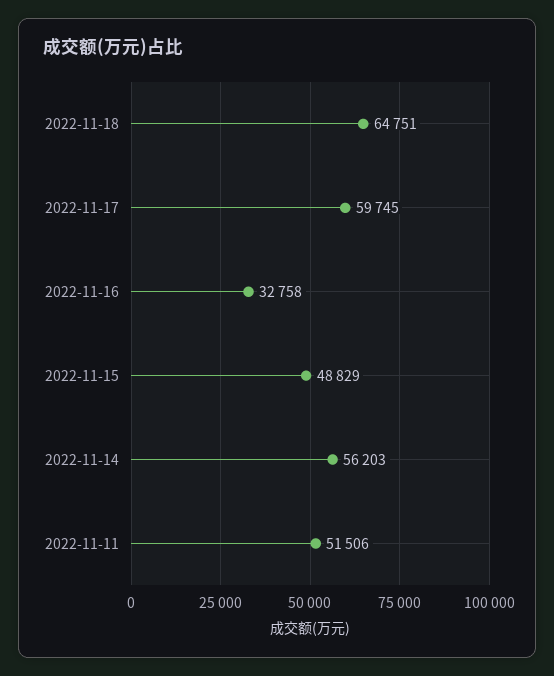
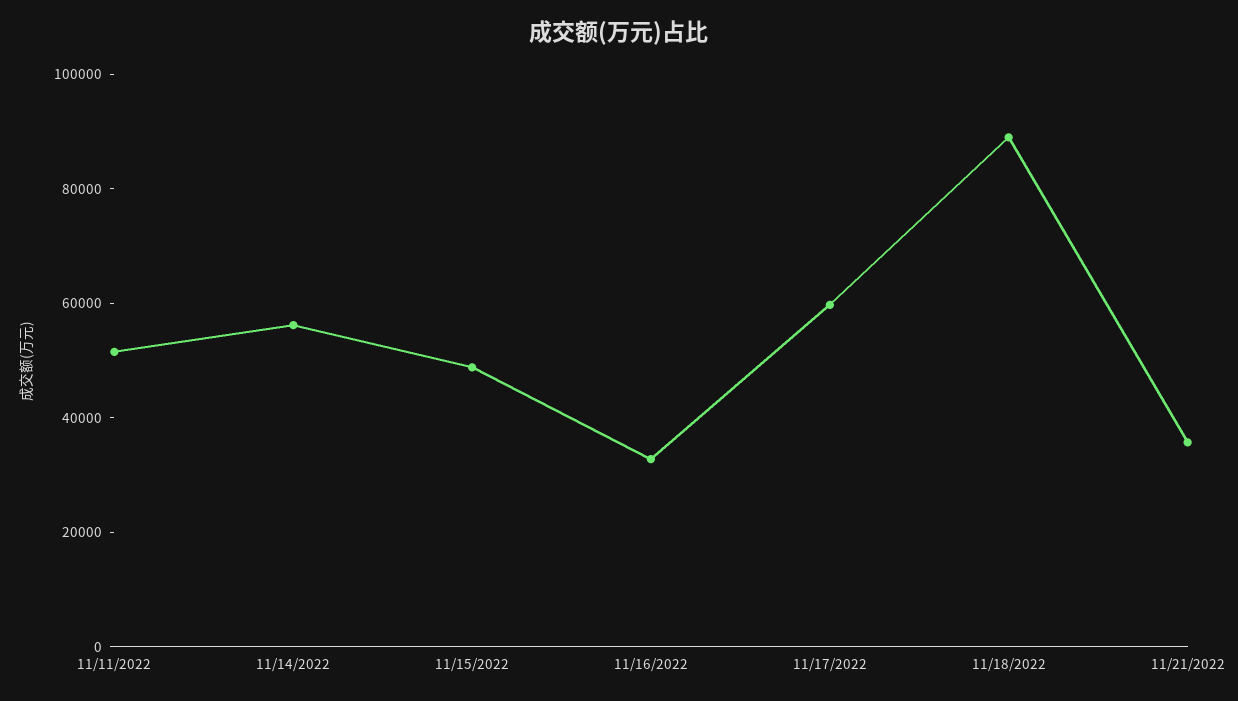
2022-11-18: 64751 -> 90000
11/21/2022: none -> 35000

